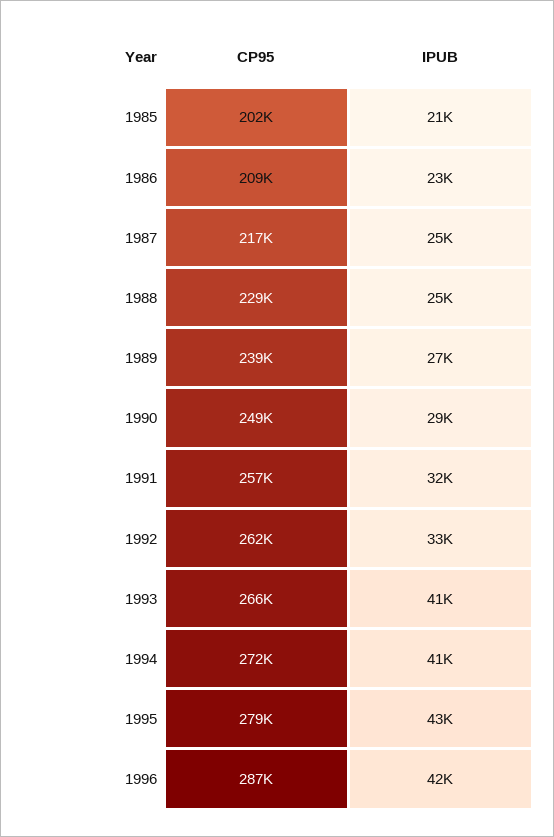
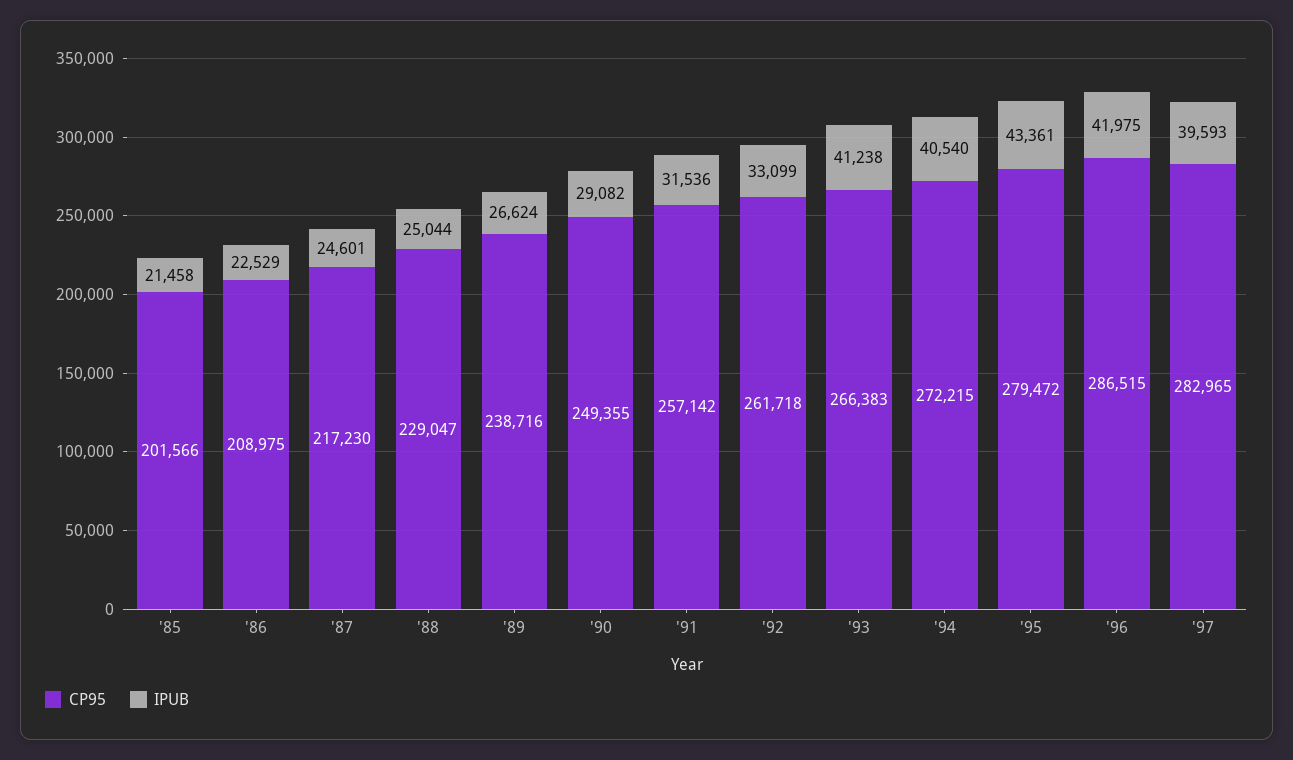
CP95, '97: none -> 282965
IPUB, '97: none -> 39593

